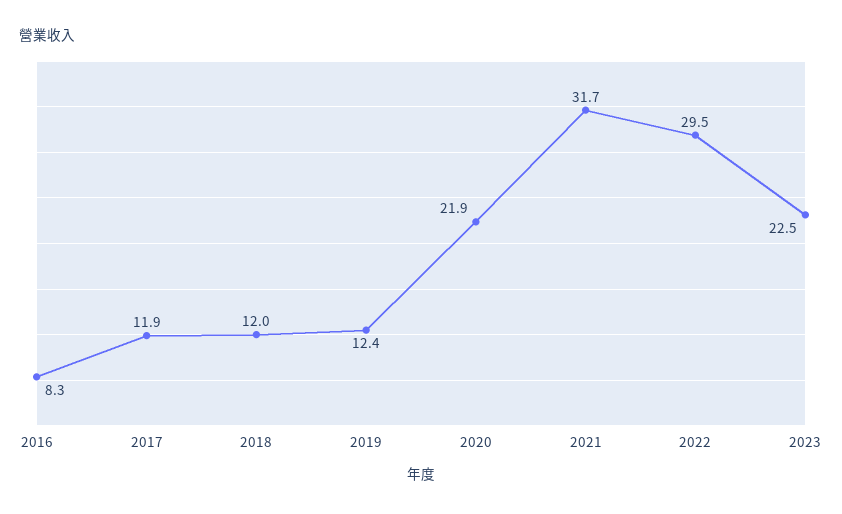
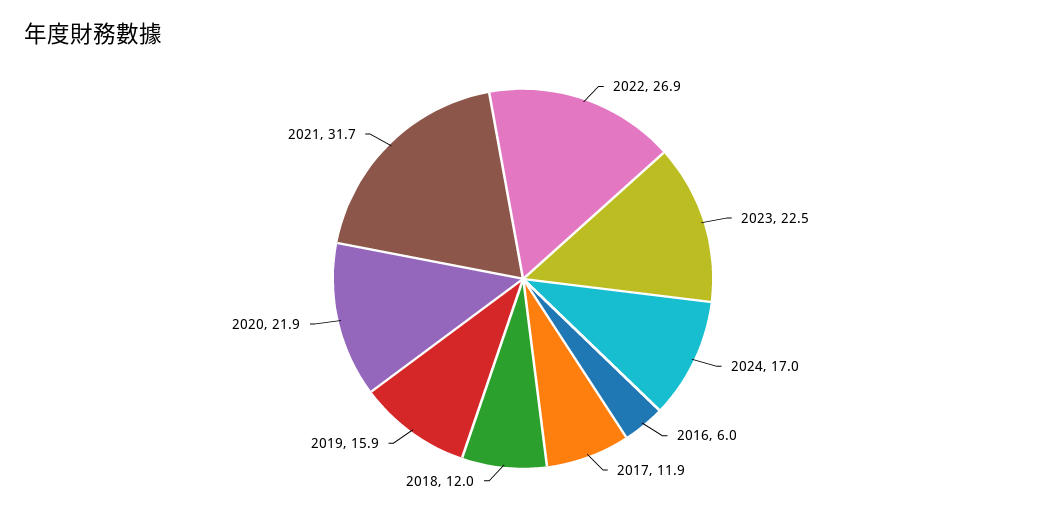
2016: 8.3 -> 6
2019: 12.4 -> 15.9
2022: 29.5 -> 26.9
2024: none -> 17

